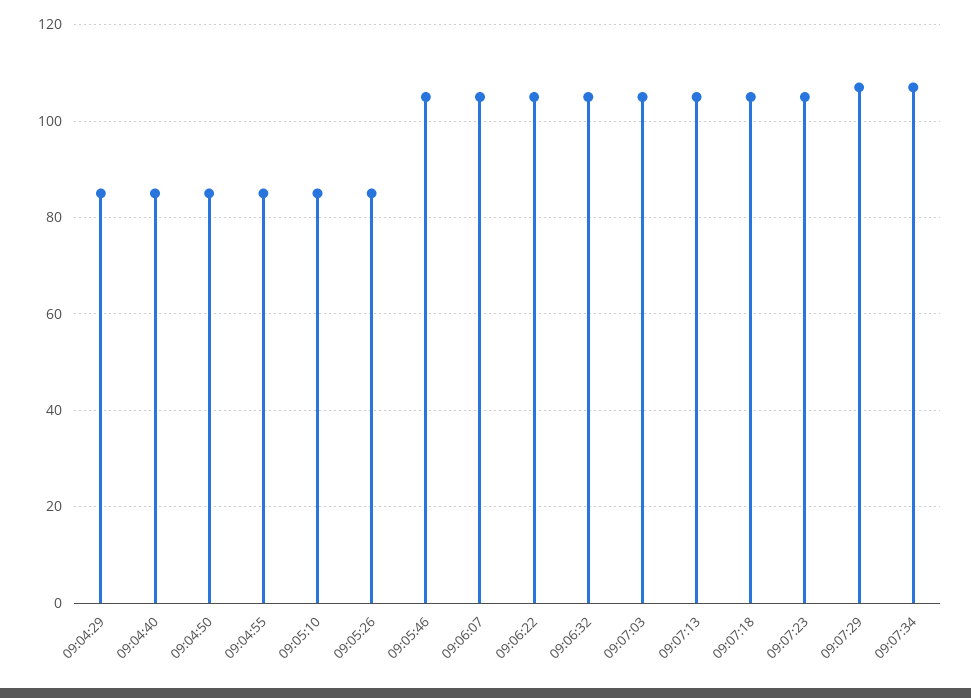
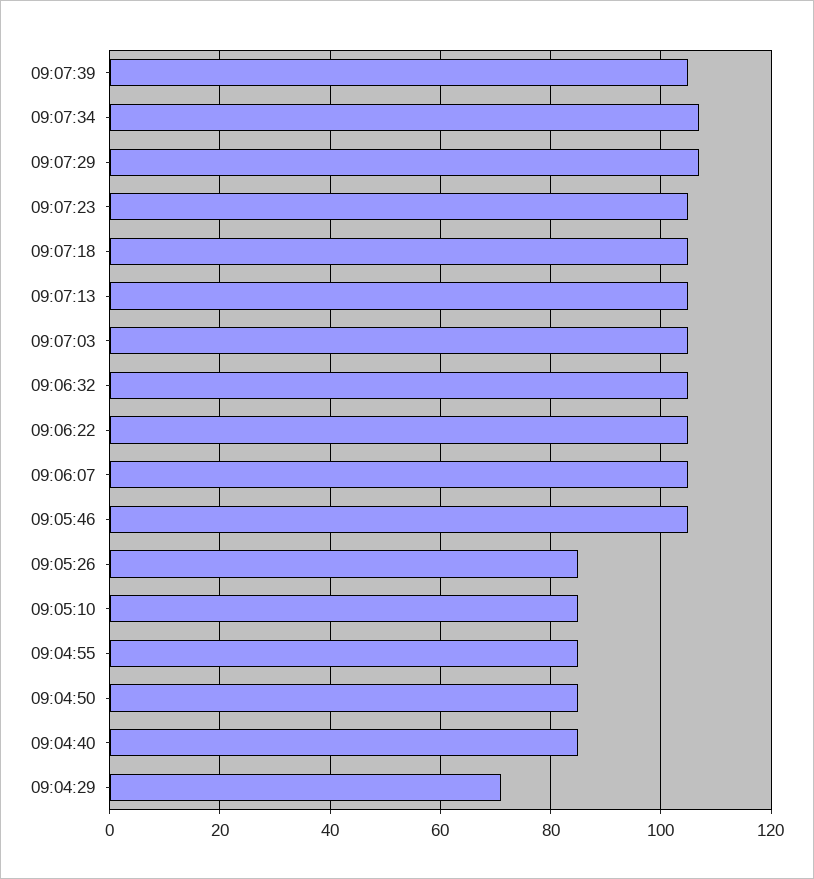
09:04:29: 85 -> 70
09:07:39: none -> 105

